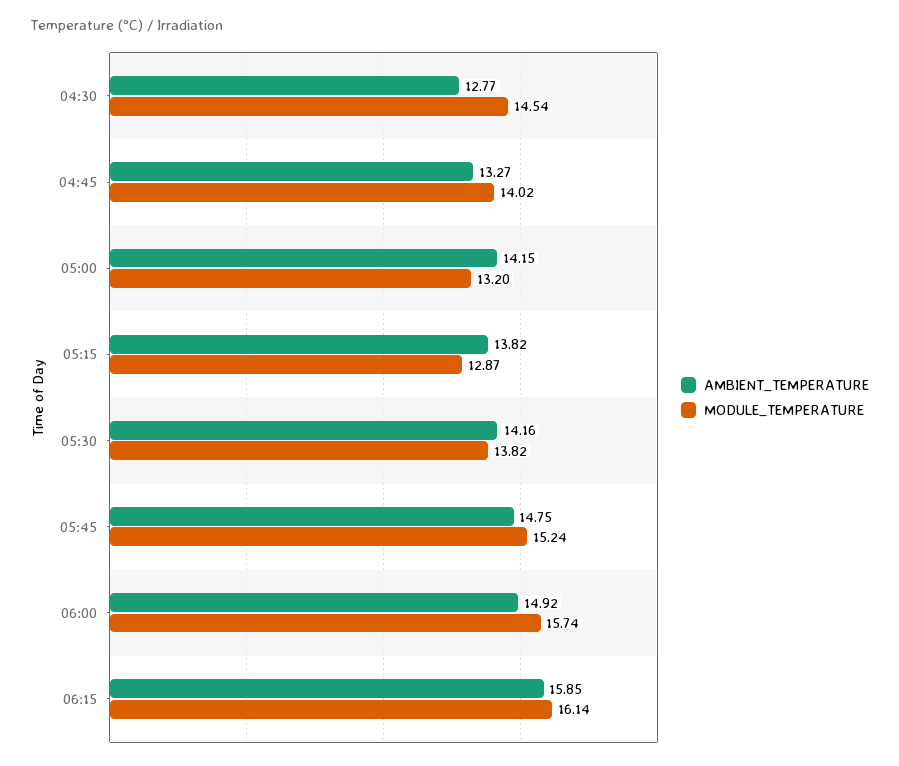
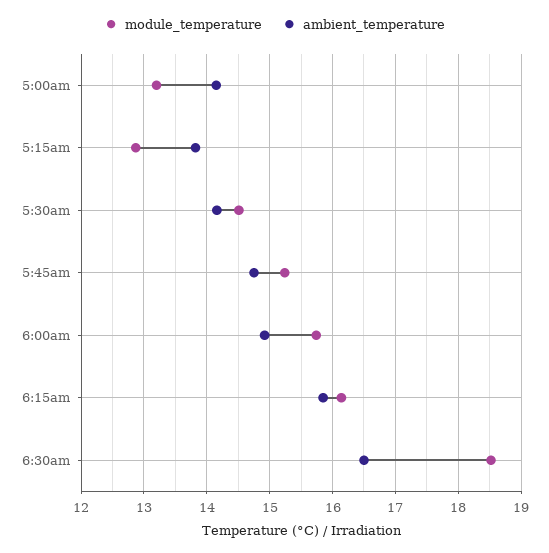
AMBIENT_TEMPERATURE, 04:30: 12.77 -> none
MODULE_TEMPERATURE, 04:30: 14.54 -> none
AMBIENT_TEMPERATURE, 04:45: 13.27 -> none
MODULE_TEMPERATURE, 04:45: 14.02 -> none
MODULE_TEMPERATURE, 05:30: 13.82 -> 14.5
MODULE_TEMPERATURE, 6:30am: none -> 18.5
AMBIENT_TEMPERATURE, 6:30am: none -> 16.5

